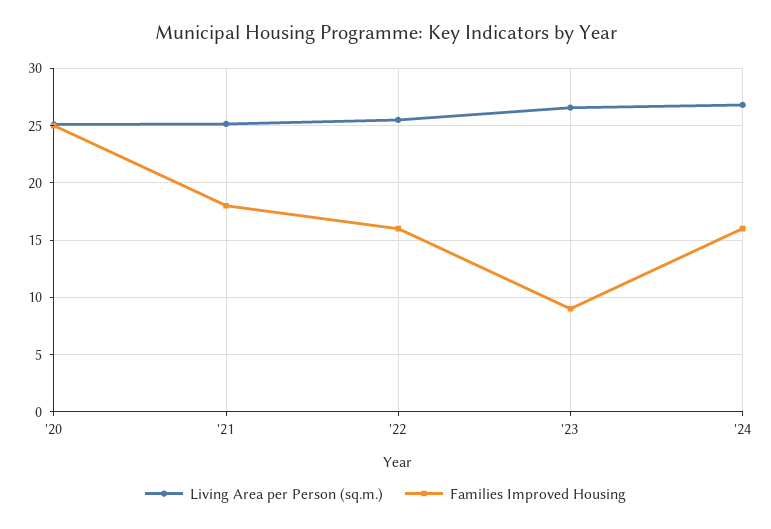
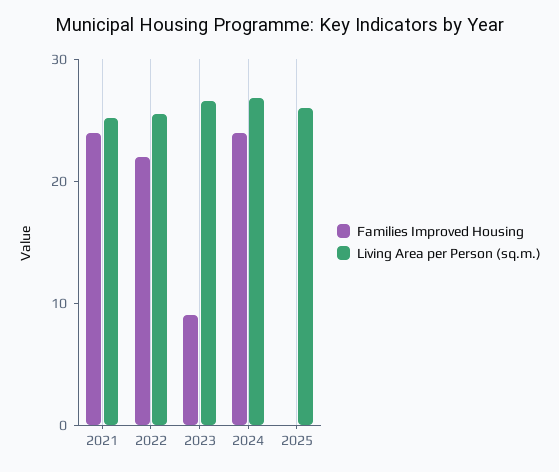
Living Area per Person (sq.m.), '20: 25 -> none
Families Improved Housing, '20: 25 -> none
Families Improved Housing, '21: 18 -> 24
Families Improved Housing, '22: 16 -> 22
Families Improved Housing, '24: 16 -> 24
Families Improved Housing, 2025: none -> 0
Living Area per Person (sq.m.), 2025: none -> 26

